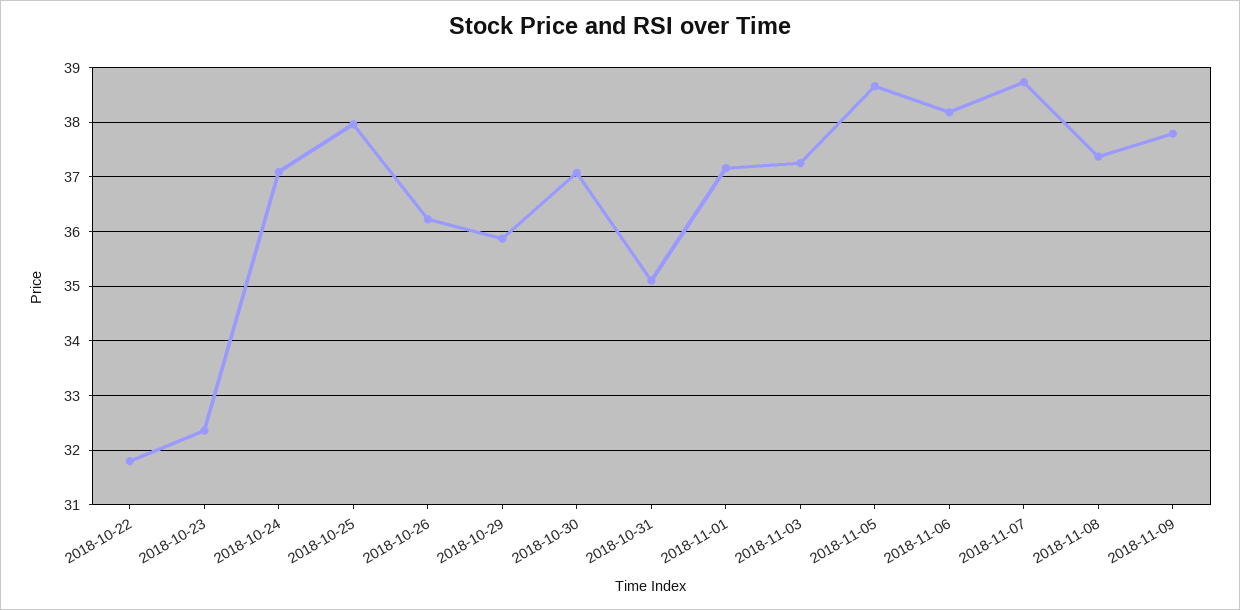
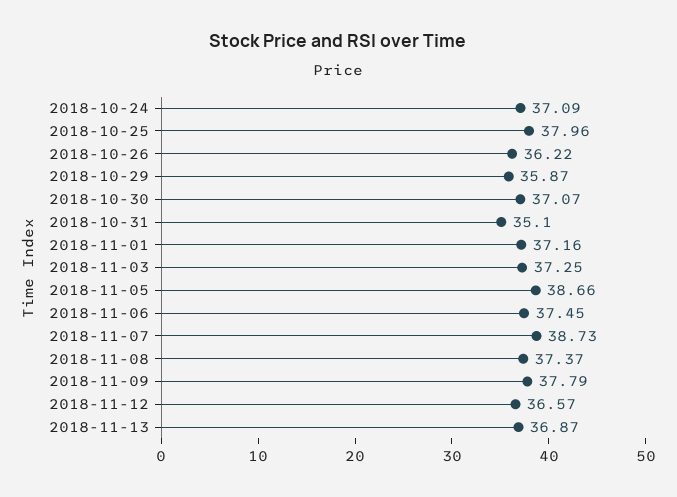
2018-10-22: 31.8 -> none
2018-10-23: 32.4 -> none
2018-11-06: 38.2 -> 37.45
2018-11-12: none -> 36.57
2018-11-13: none -> 36.87

